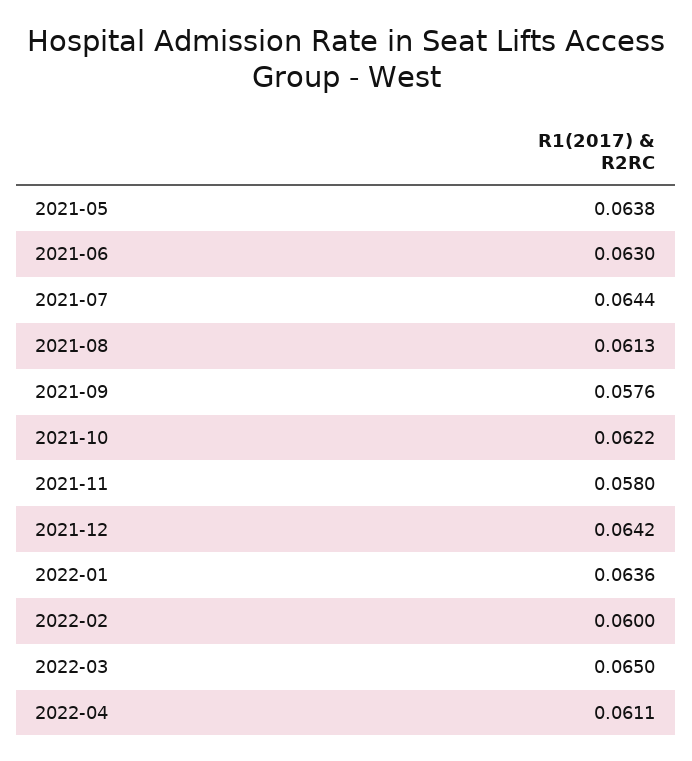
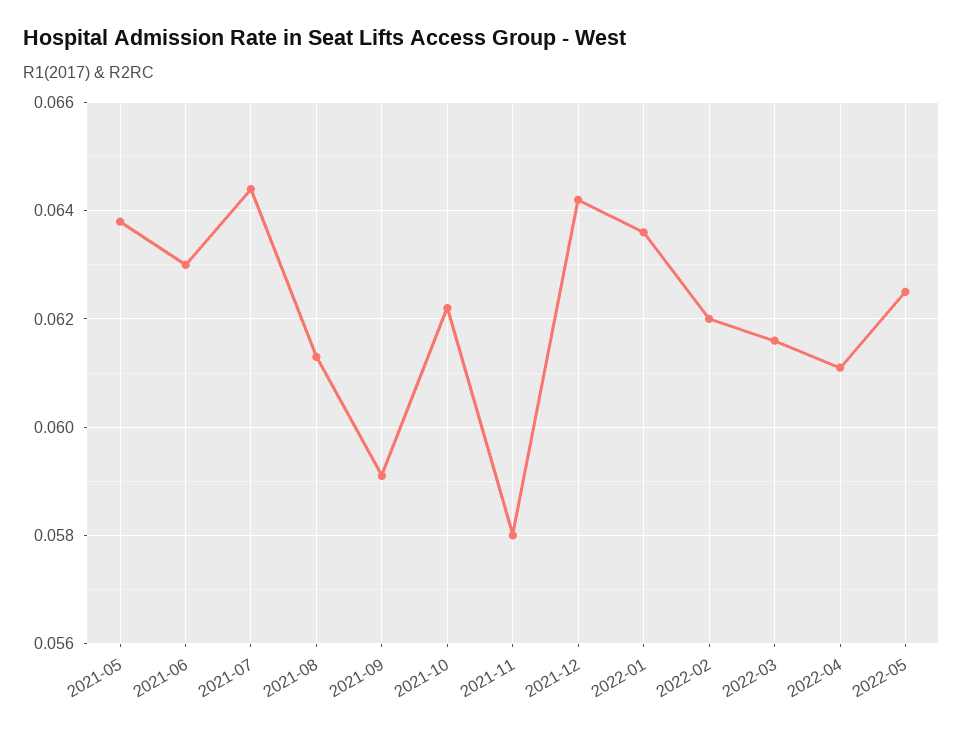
2021-09: 0.0576 -> 0.059
2022-02: 0.06 -> 0.062
2022-03: 0.065 -> 0.0615
2022-05: none -> 0.0625

